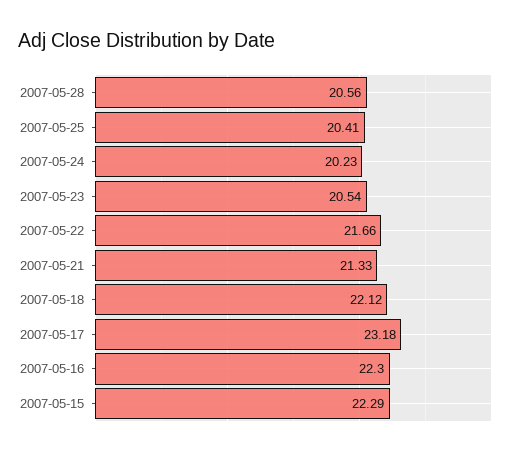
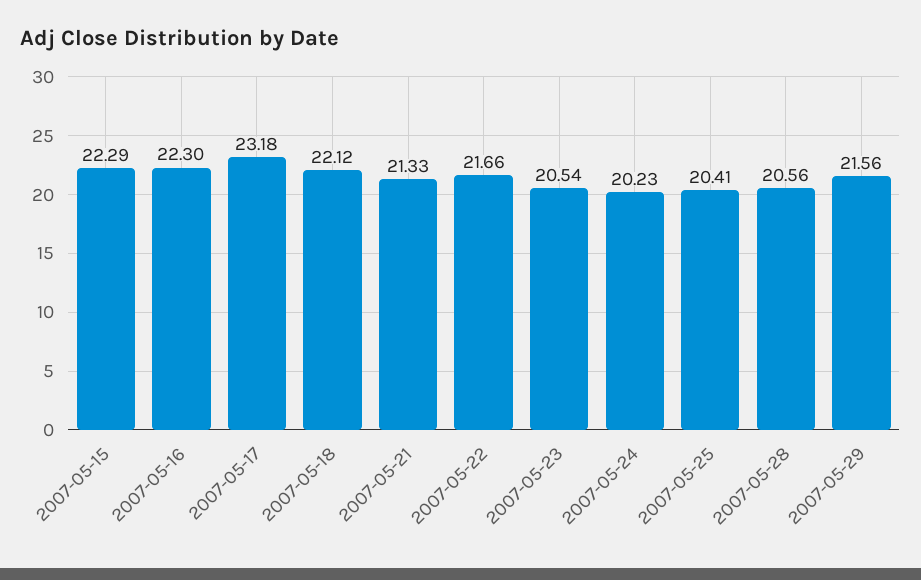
2007-05-29: none -> 21.56

